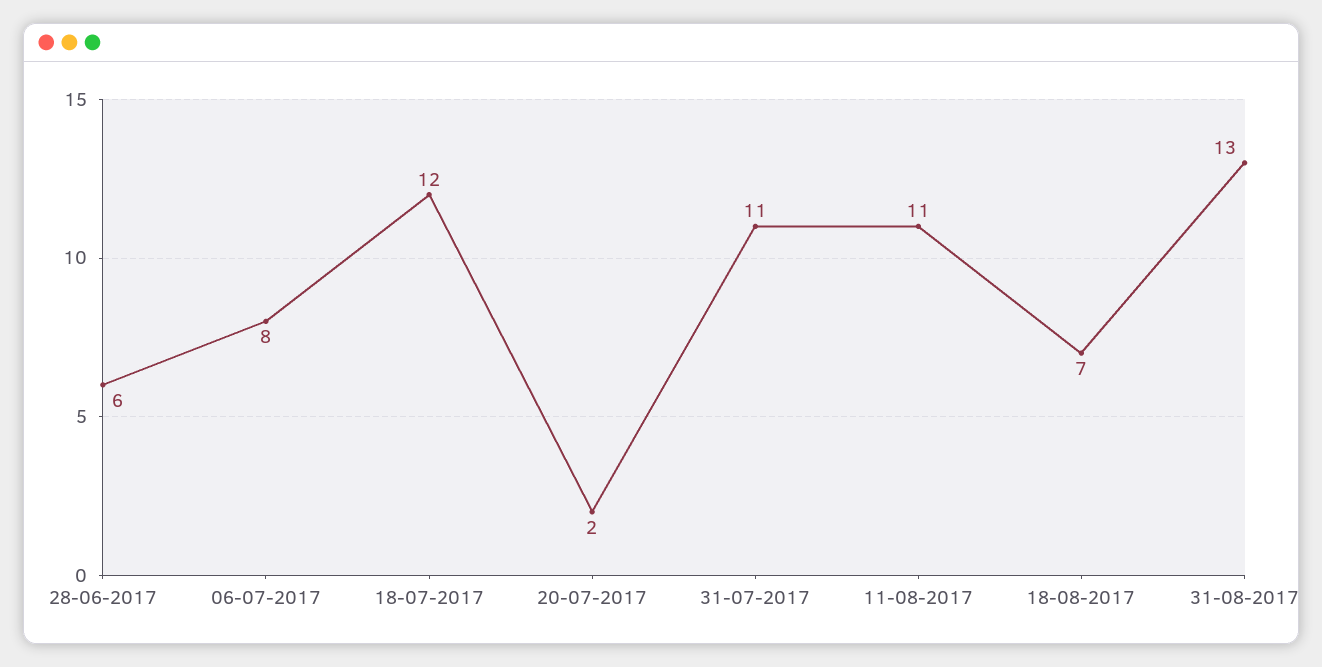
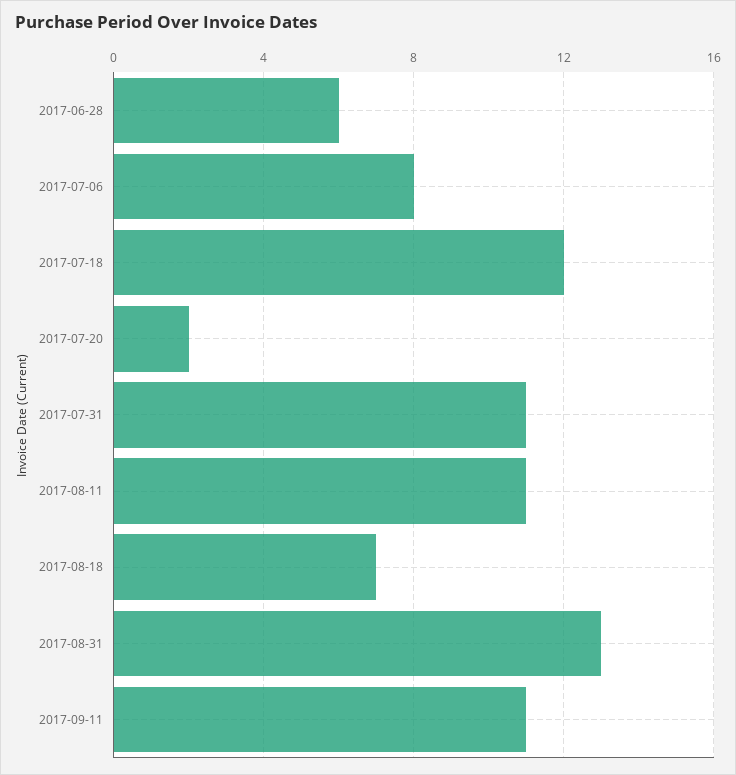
2017-09-11: none -> 11

